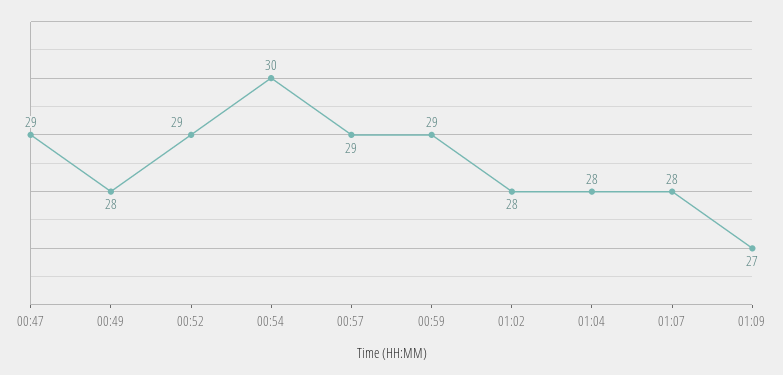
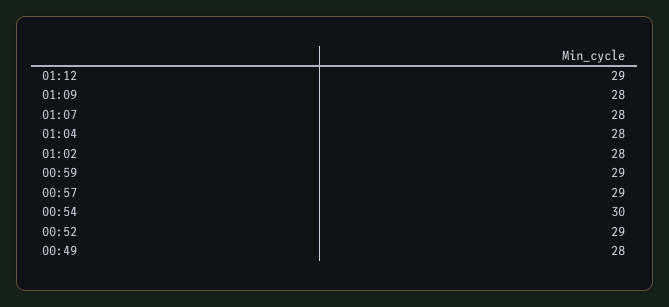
00:47: 29 -> none
01:09: 27 -> 28
01:12: none -> 29

